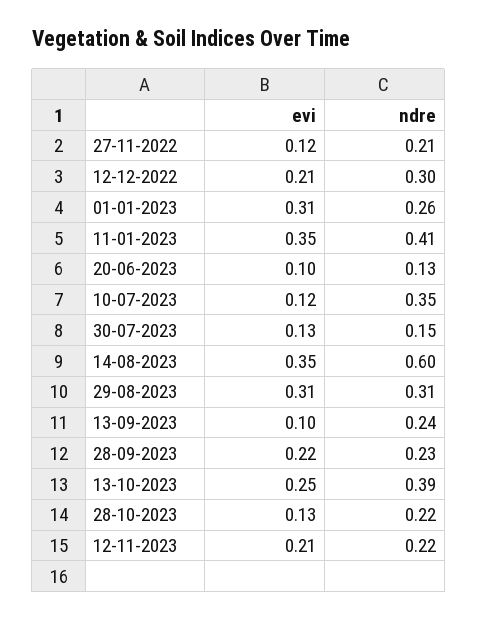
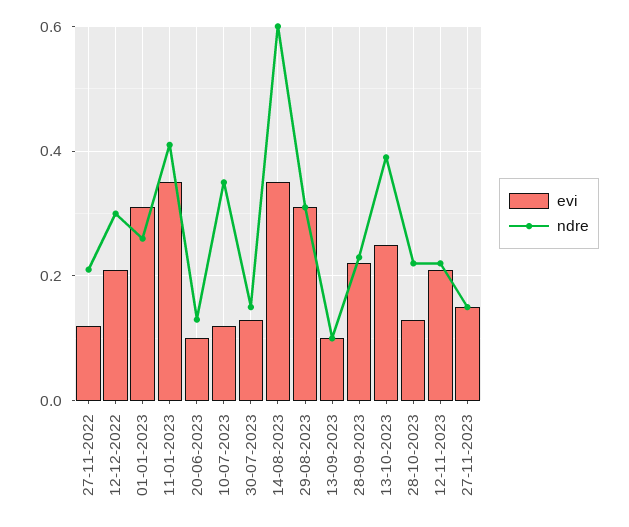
ndre, 13-09-2023: 0.24 -> 0.1
evi, 27-11-2023: none -> 0.15
ndre, 27-11-2023: none -> 0.15

